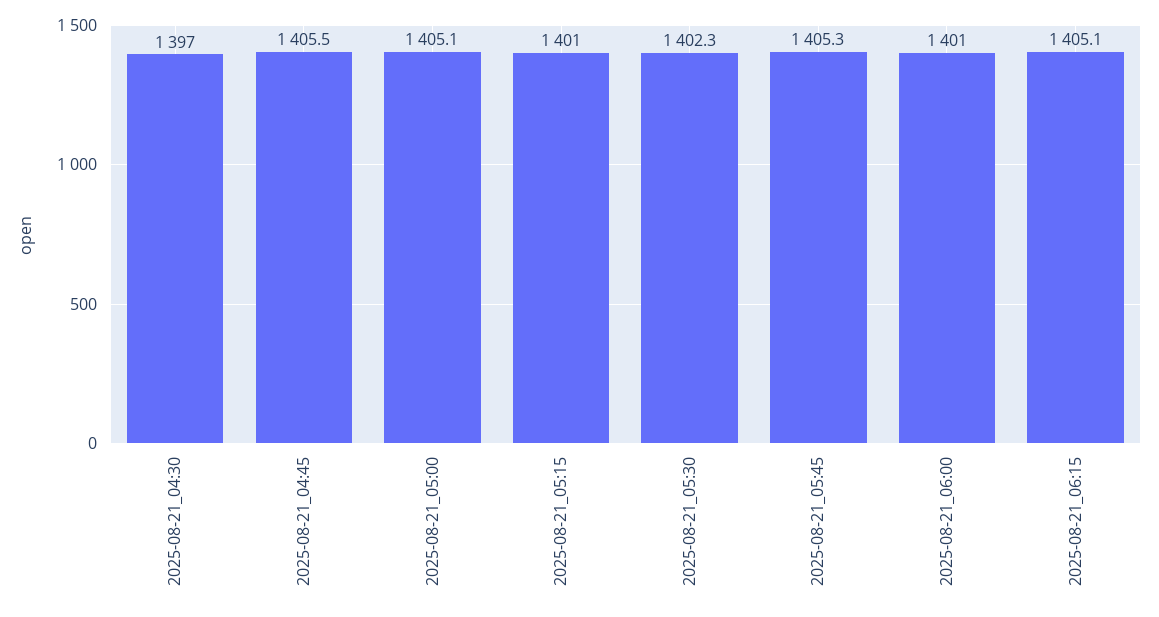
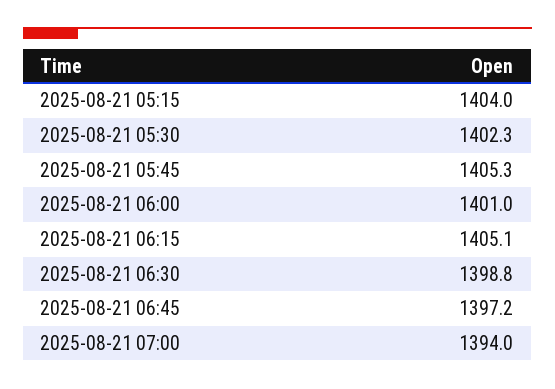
2025-08-21_04:30: 1397 -> none
2025-08-21_04:45: 1405.5 -> none
2025-08-21_05:00: 1405.1 -> none
2025-08-21_05:15: 1401 -> 1404
2025-08-21 06:30: none -> 1398.8
2025-08-21 06:45: none -> 1397.2
2025-08-21 07:00: none -> 1394

